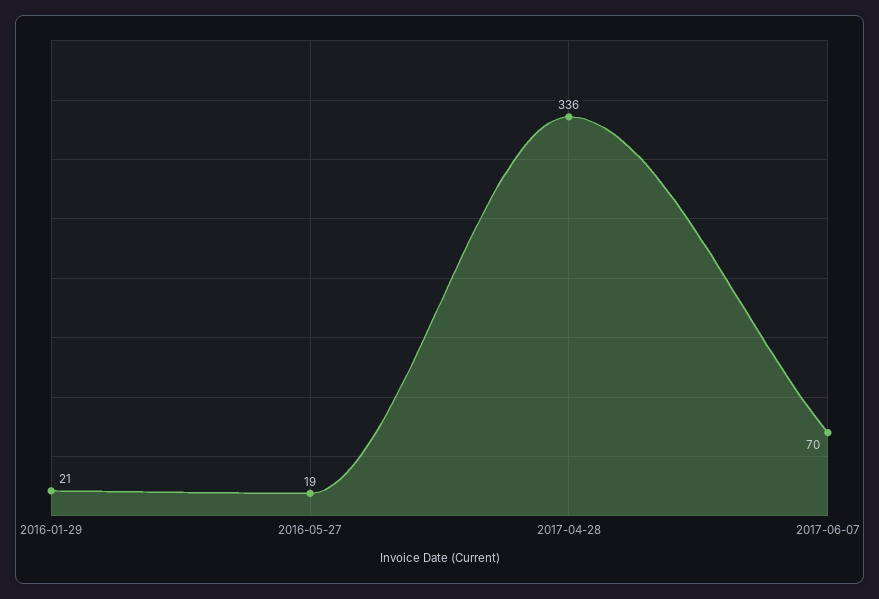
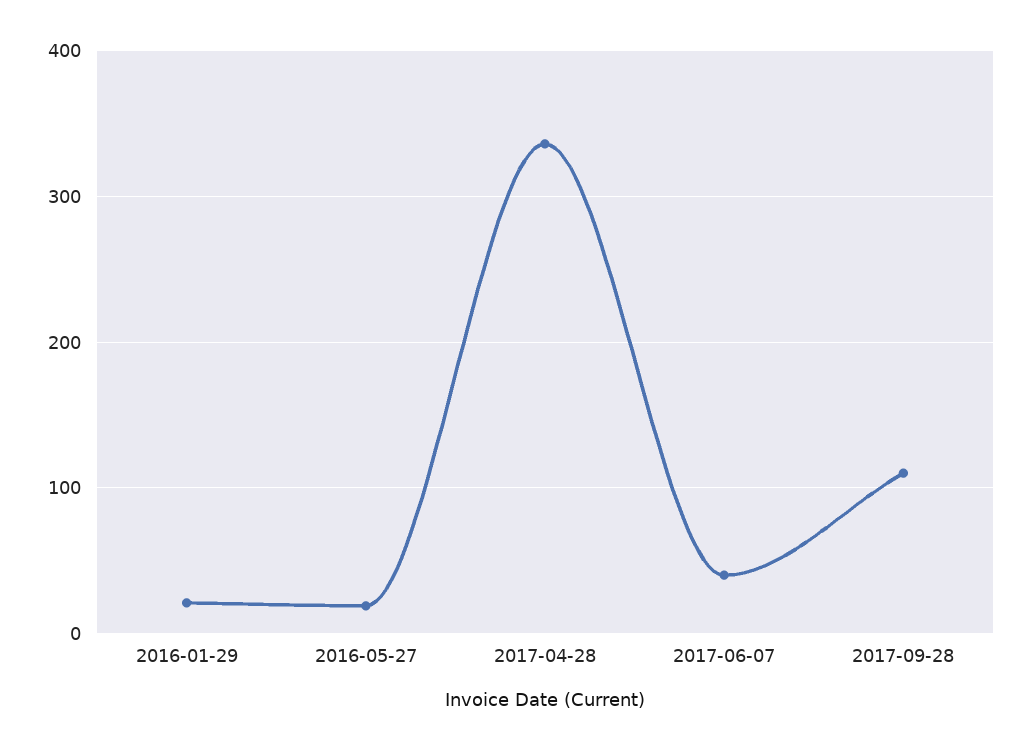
2017-06-07: 70 -> 40
2017-09-28: none -> 110

